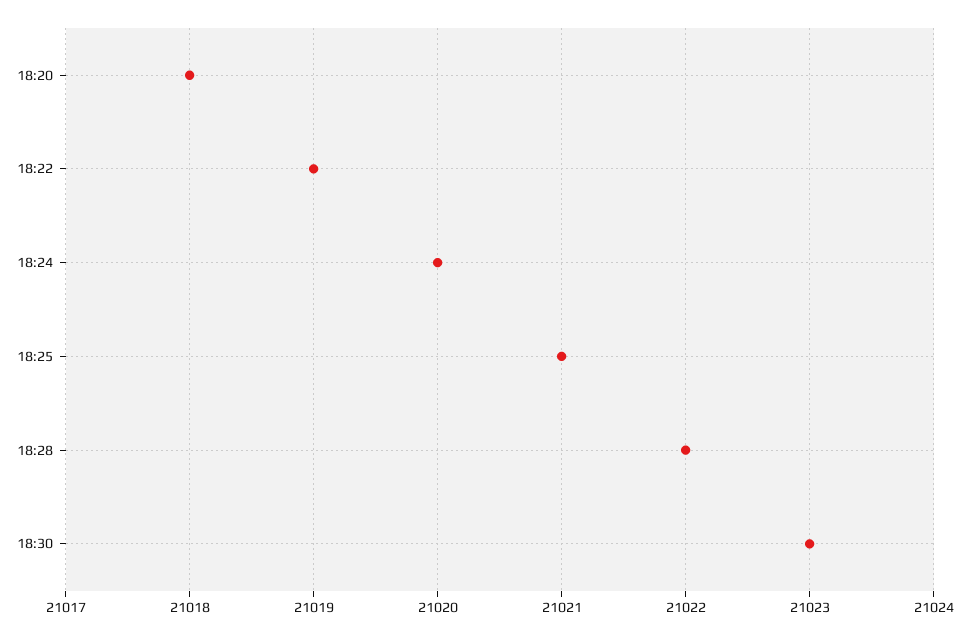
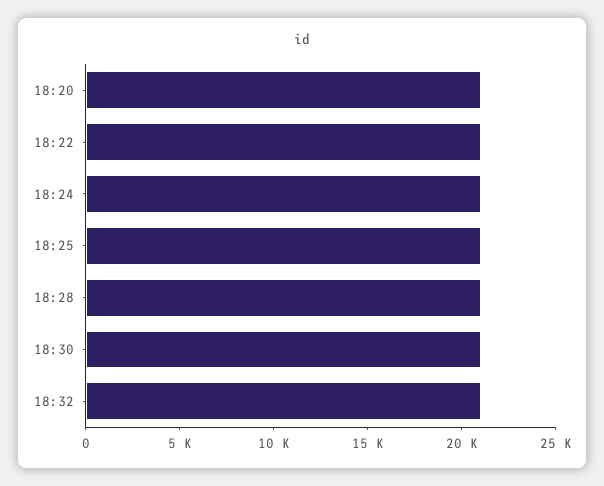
18:32: none -> 21000

